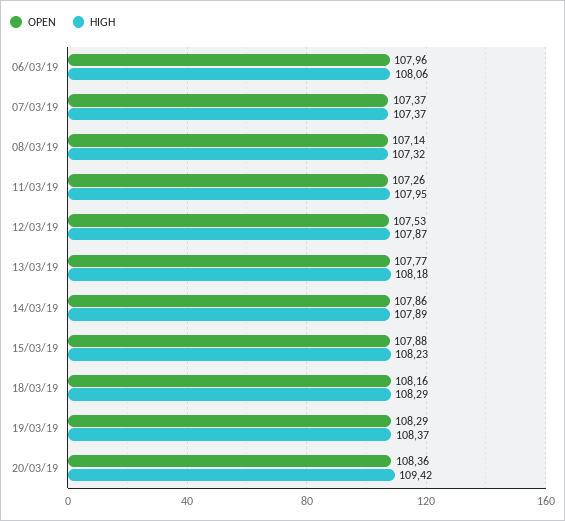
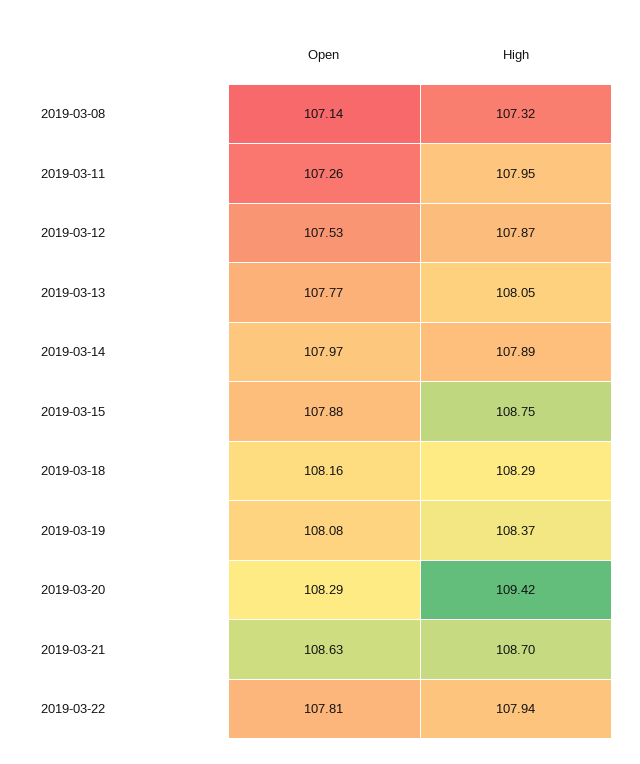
OPEN, 06/03/19: 107.96 -> none
HIGH, 06/03/19: 108.06 -> none
OPEN, 07/03/19: 107.37 -> none
HIGH, 07/03/19: 107.37 -> none
HIGH, 13/03/19: 108.18 -> 108.05
OPEN, 14/03/19: 107.86 -> 107.97
HIGH, 15/03/19: 108.23 -> 108.75
OPEN, 19/03/19: 108.29 -> 108.08
OPEN, 20/03/19: 108.36 -> 108.29
OPEN, 2019-03-21: none -> 108.63
HIGH, 2019-03-21: none -> 108.7
OPEN, 2019-03-22: none -> 107.81
HIGH, 2019-03-22: none -> 107.94

